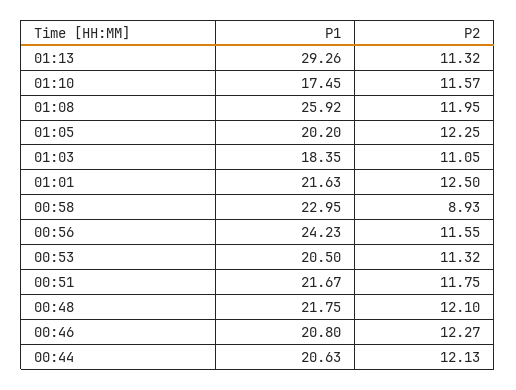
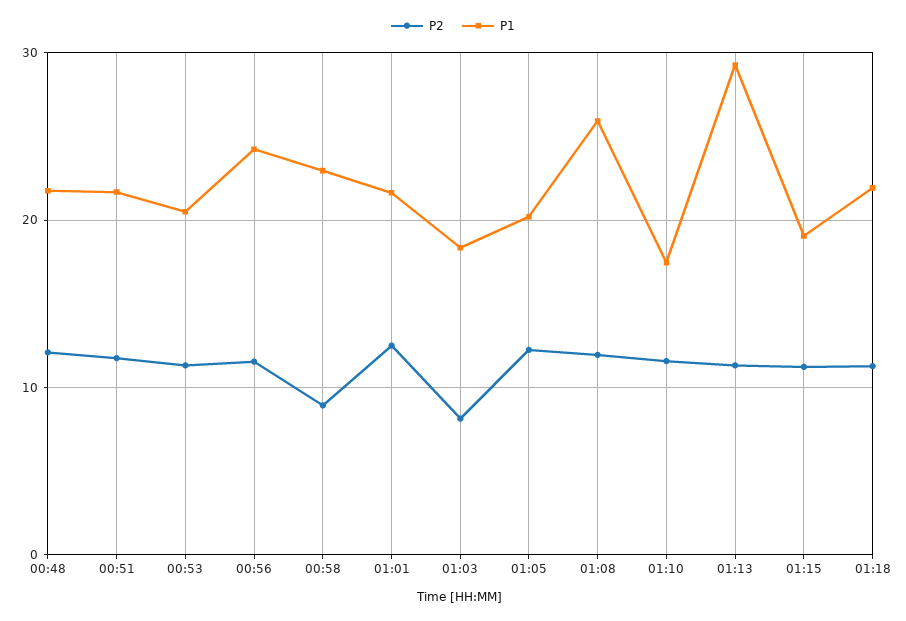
P2, 01:03: 11.05 -> 8
P1, 00:46: 20.8 -> none
P2, 00:46: 12.27 -> none
P1, 00:44: 20.63 -> none
P2, 00:44: 12.13 -> none
P2, 01:15: none -> 11
P1, 01:15: none -> 19
P2, 01:18: none -> 11
P1, 01:18: none -> 22

